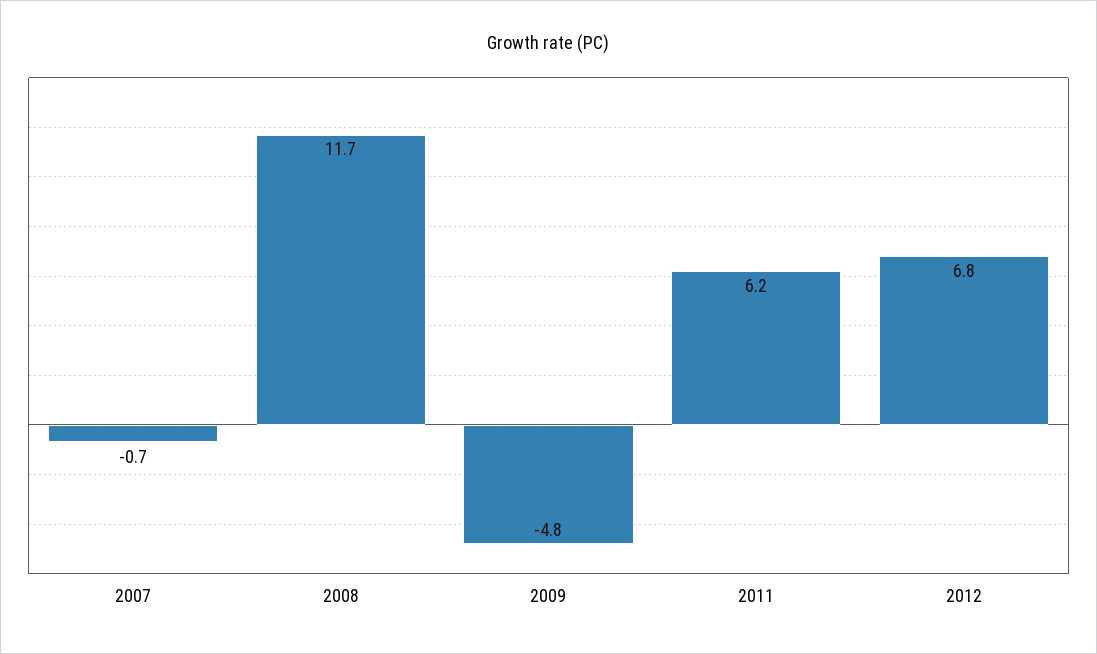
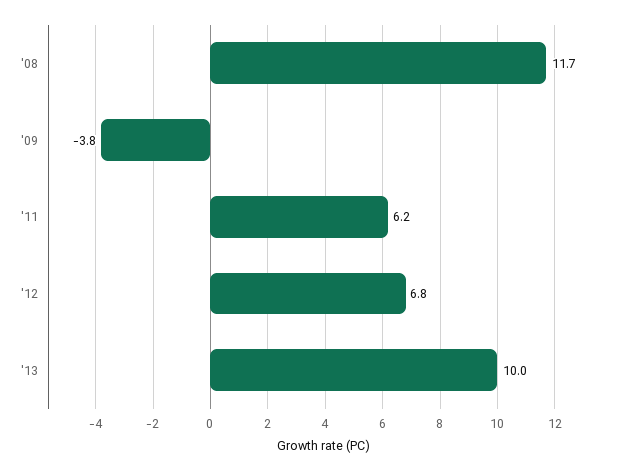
2007: -0.7 -> none
2009: -4.8 -> -3.8
'13: none -> 10

